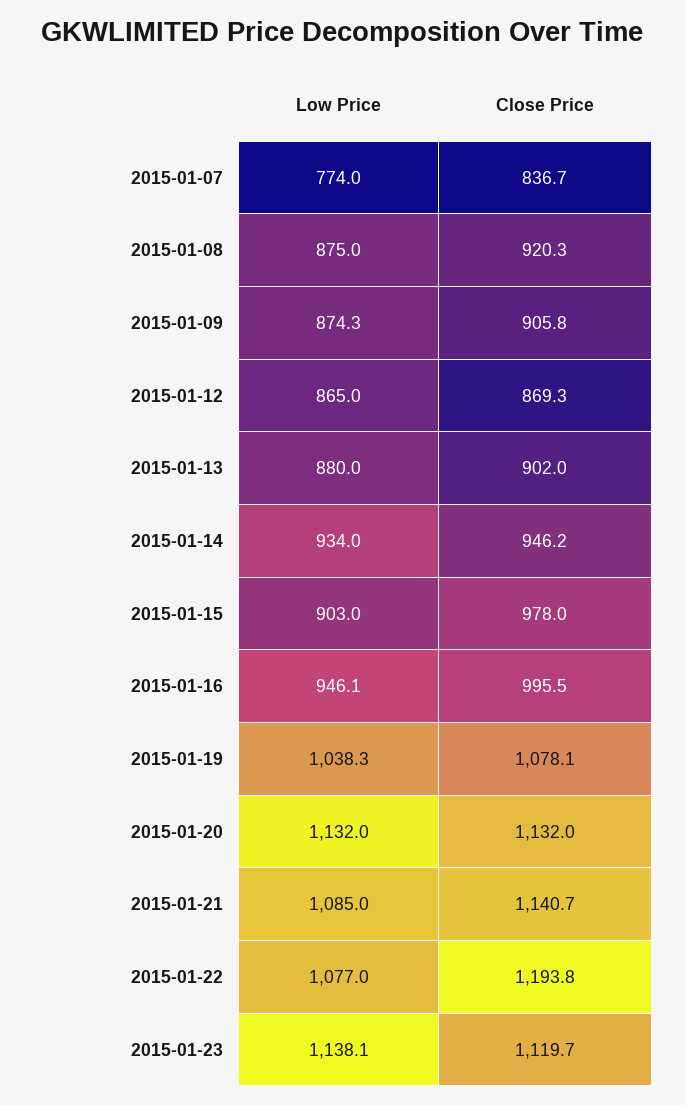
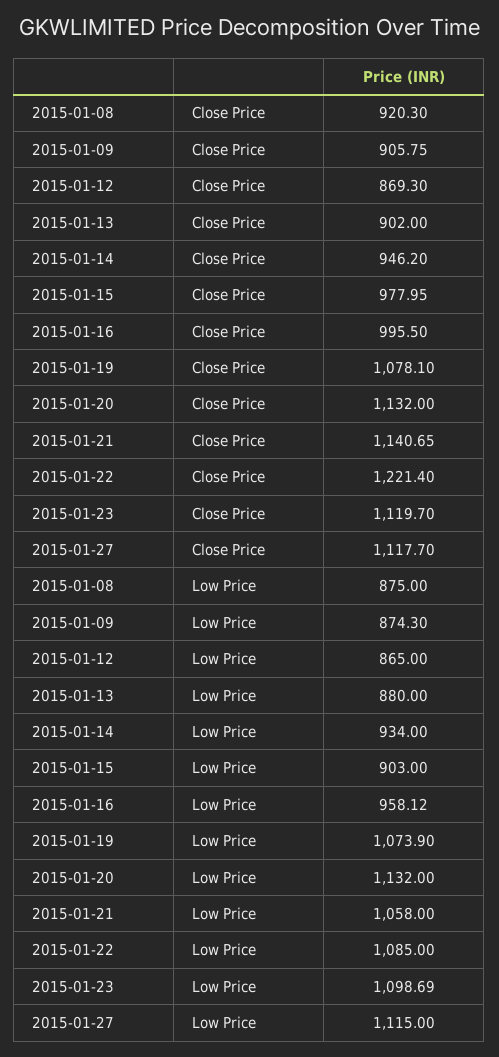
Low Price, 2015-01-07: 774 -> none
Close Price, 2015-01-07: 836.7 -> none
Low Price, 2015-01-16: 946.1 -> 958.12
Low Price, 2015-01-19: 1038.3 -> 1073.9
Low Price, 2015-01-21: 1085 -> 1058
Low Price, 2015-01-22: 1077 -> 1085
Close Price, 2015-01-22: 1193.8 -> 1221.4
Low Price, 2015-01-23: 1138.1 -> 1098.69
Close Price, 2015-01-27: none -> 1117.7
Low Price, 2015-01-27: none -> 1115

